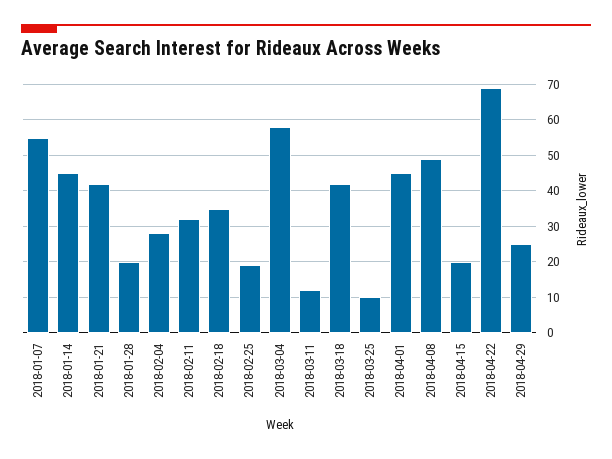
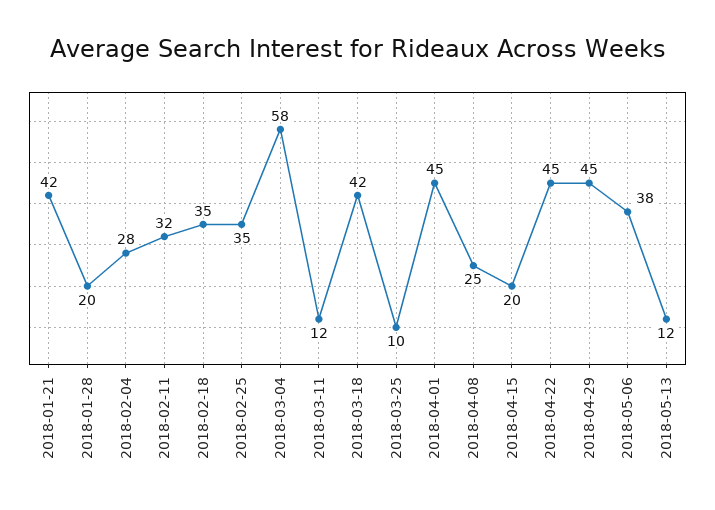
2018-01-07: 55 -> none
2018-01-14: 45 -> none
2018-02-25: 20 -> 35
2018-04-08: 50 -> 25
2018-04-22: 70 -> 45
2018-04-29: 25 -> 45
2018-05-06: none -> 38
2018-05-13: none -> 12

